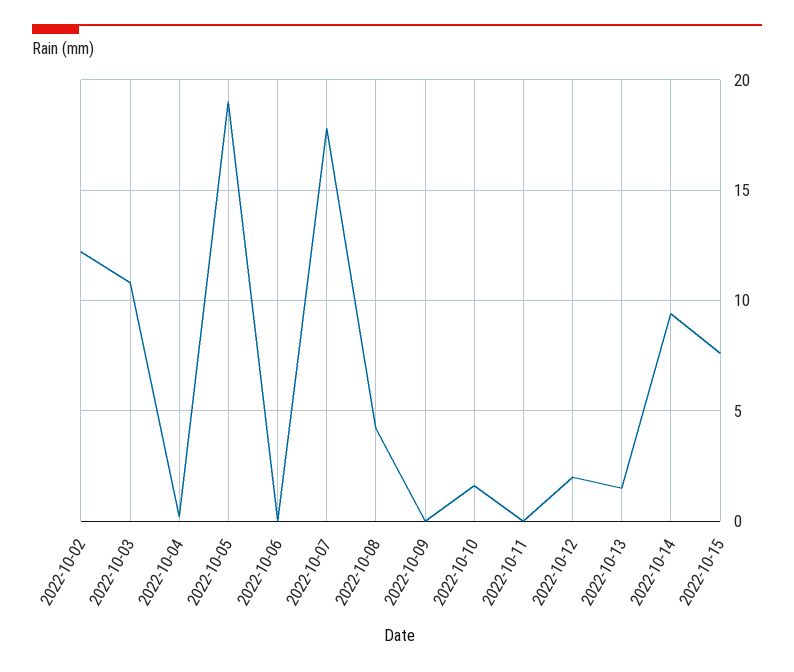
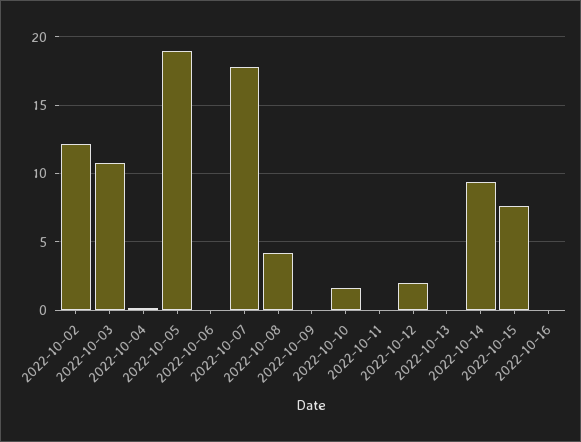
2022-10-13: 1.5 -> 0
2022-10-16: none -> 0

